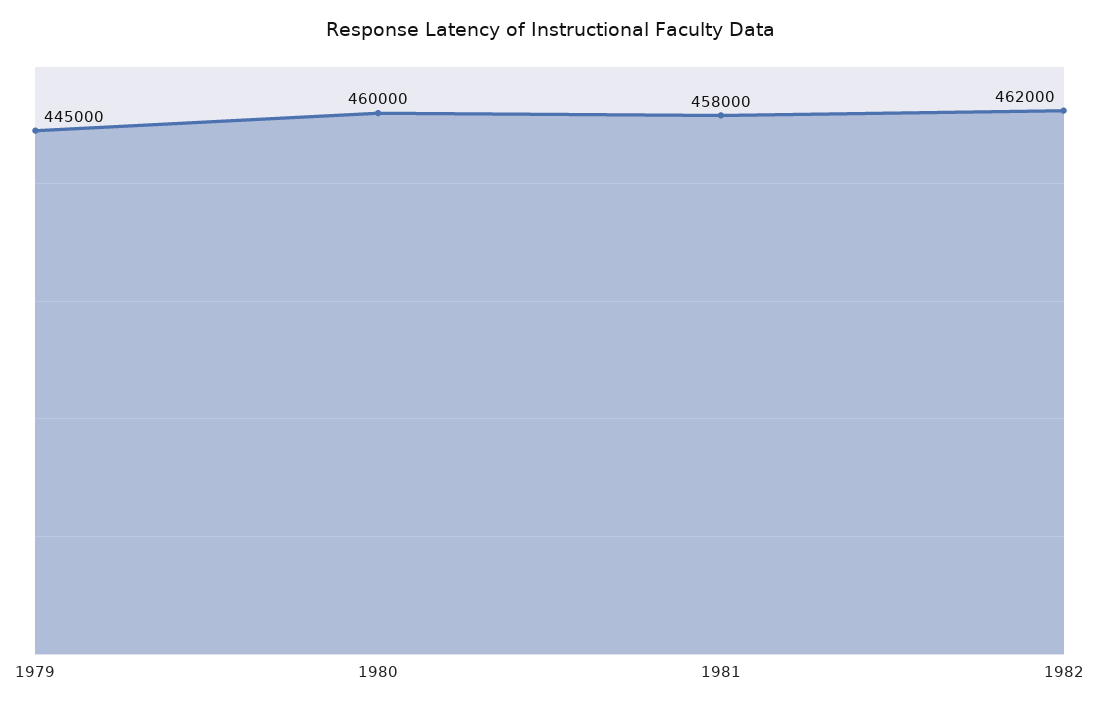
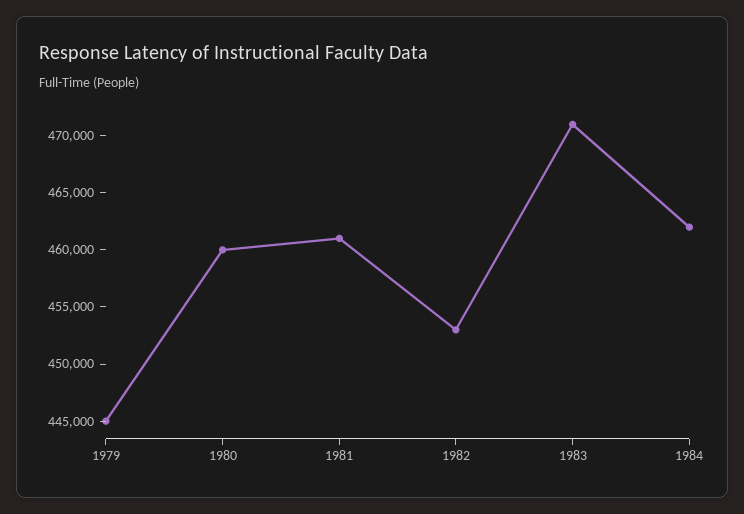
1981: 458000 -> 461000
1982: 462000 -> 453000
1983: none -> 471000
1984: none -> 462000

